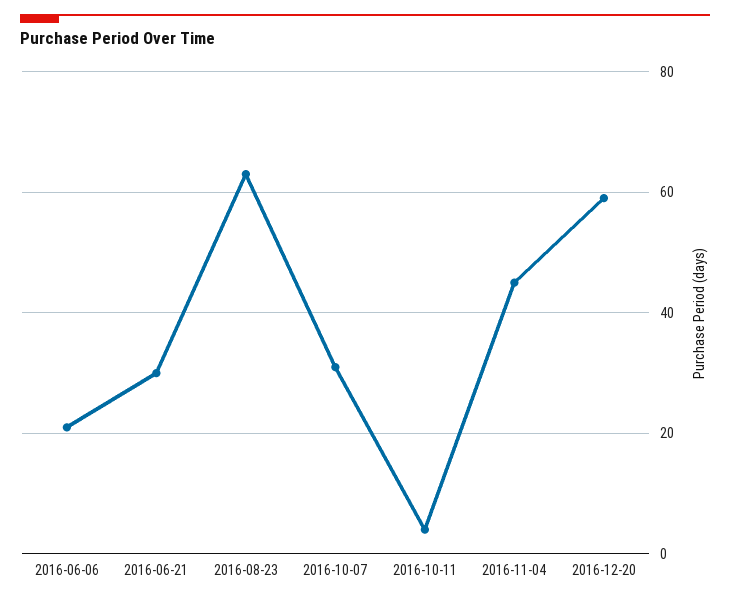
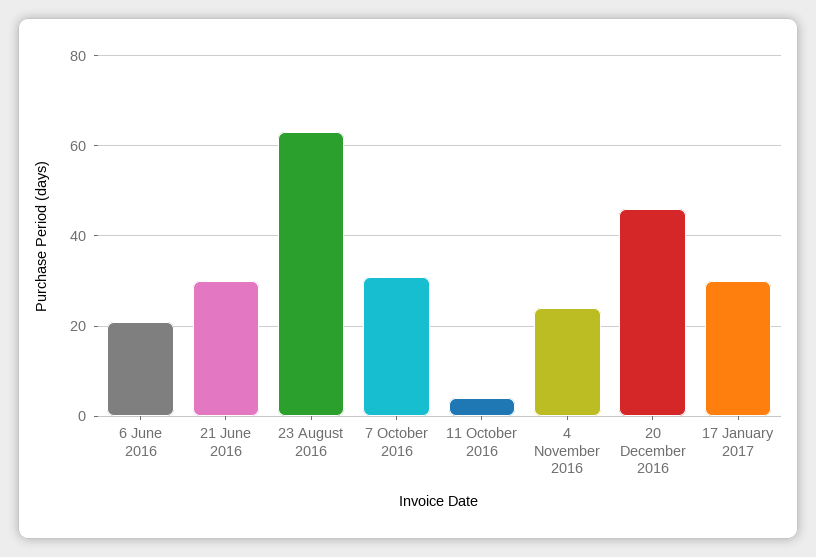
2016-11-04: 45 -> 25
2016-12-20: 60 -> 45
17 January 2017: none -> 30

